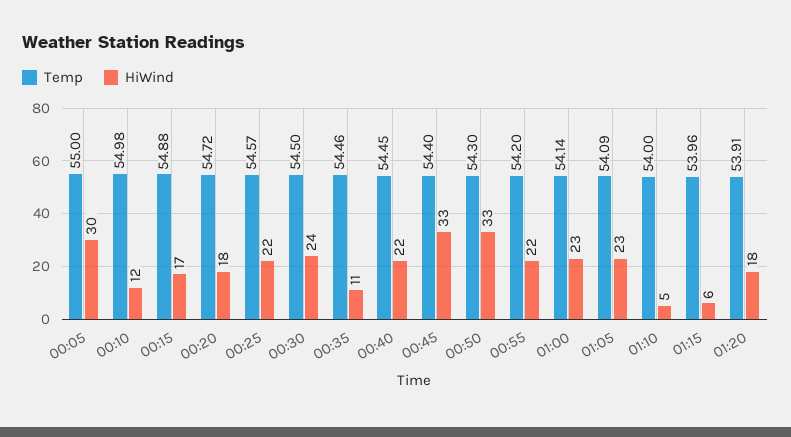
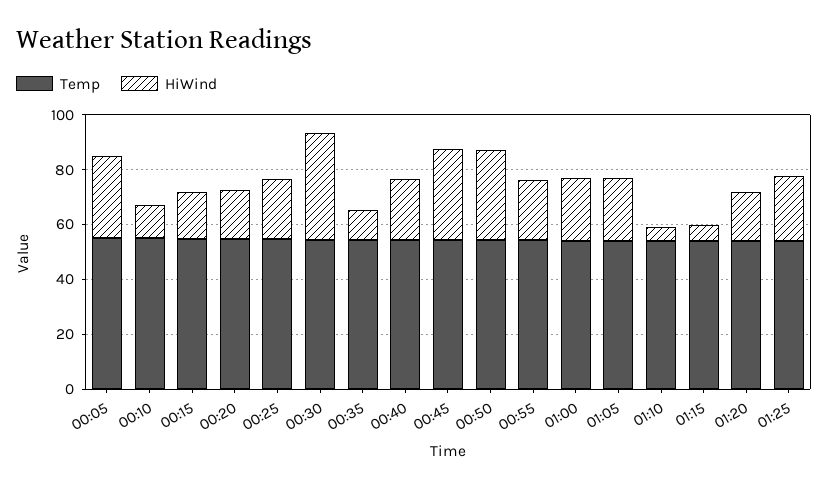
HiWind, 00:30: 24 -> 40
Temp, 01:25: none -> 55
HiWind, 01:25: none -> 25

